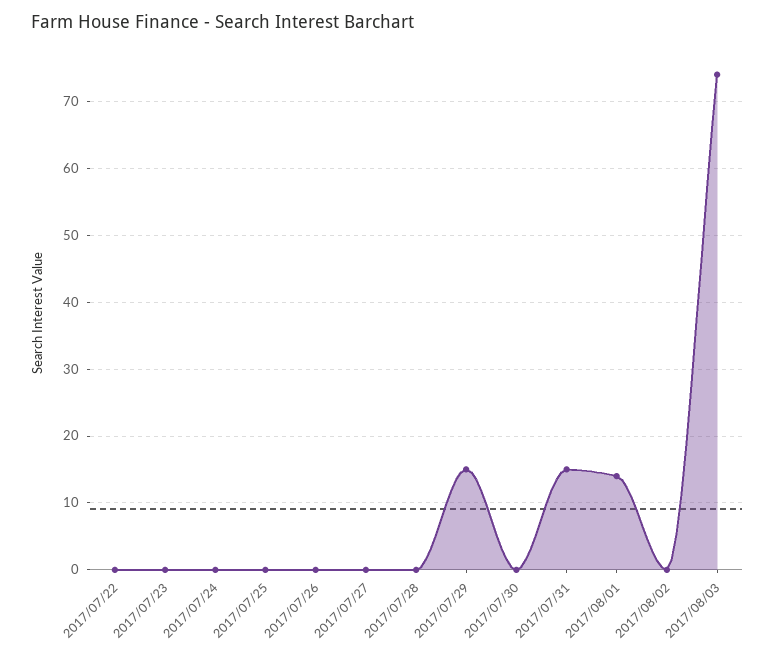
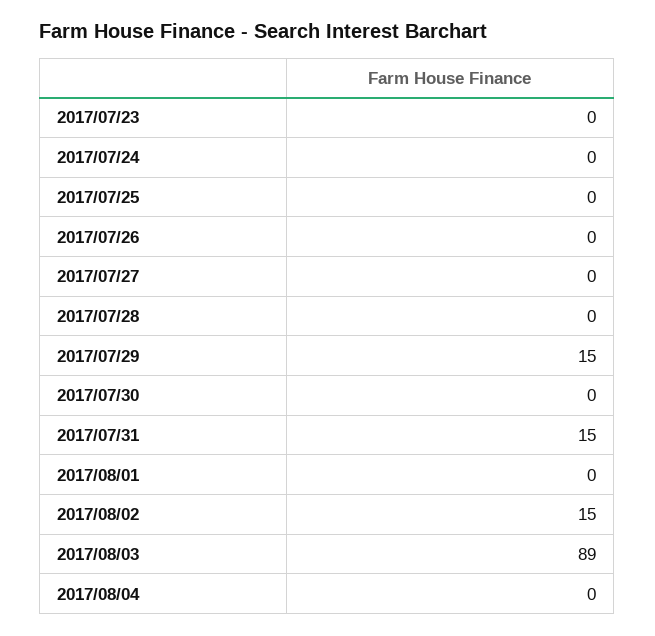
2017/07/22: 0 -> none
2017/08/01: 14 -> 0
2017/08/02: 0 -> 15
2017/08/03: 74 -> 89
2017/08/04: none -> 0

